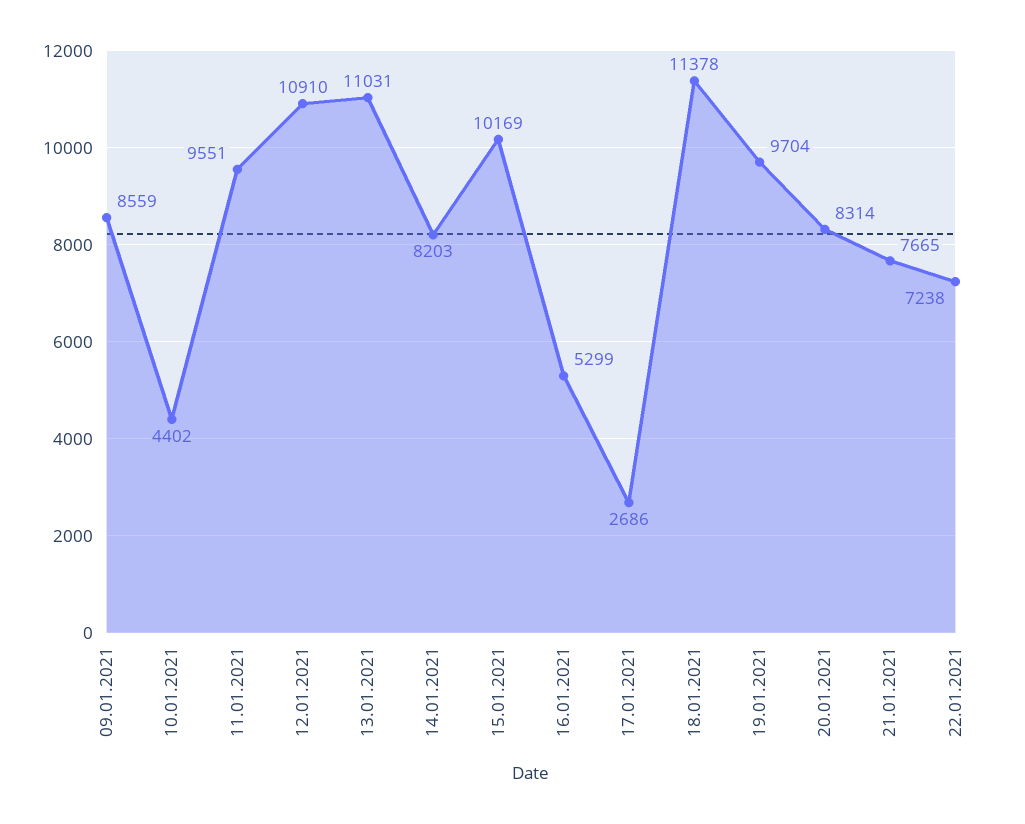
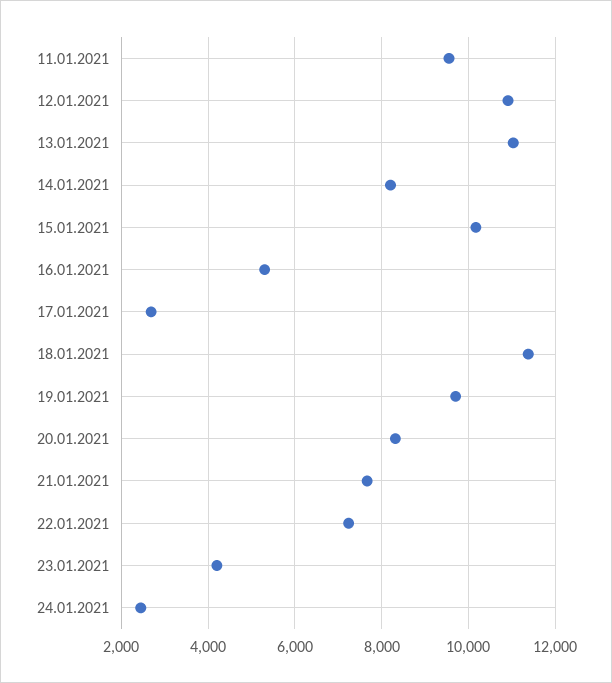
09.01.2021: 8559 -> none
10.01.2021: 4402 -> none
23.01.2021: none -> 4200
24.01.2021: none -> 2400

